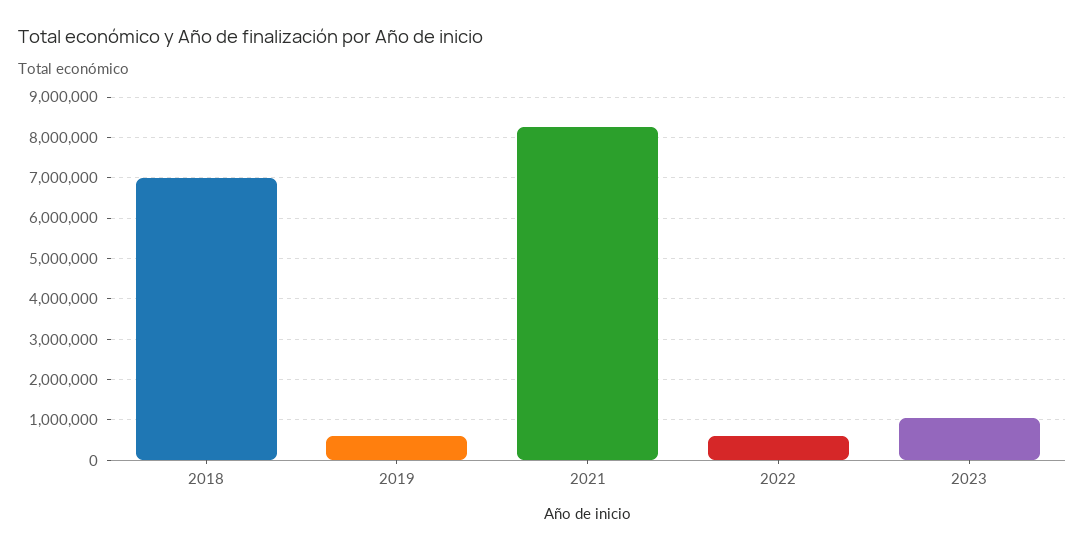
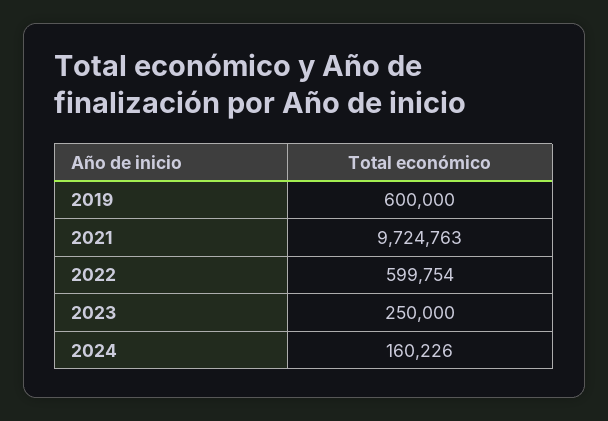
2018: 7000000 -> none
2021: 8200000 -> 9724763
2023: 1000000 -> 250000
2024: none -> 160226

